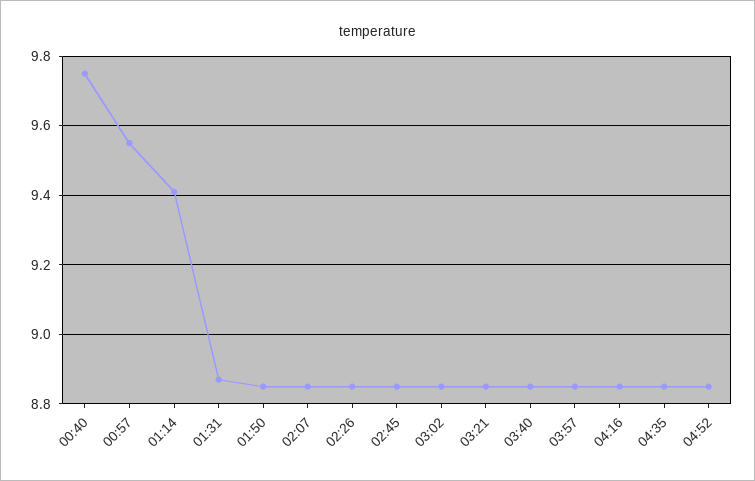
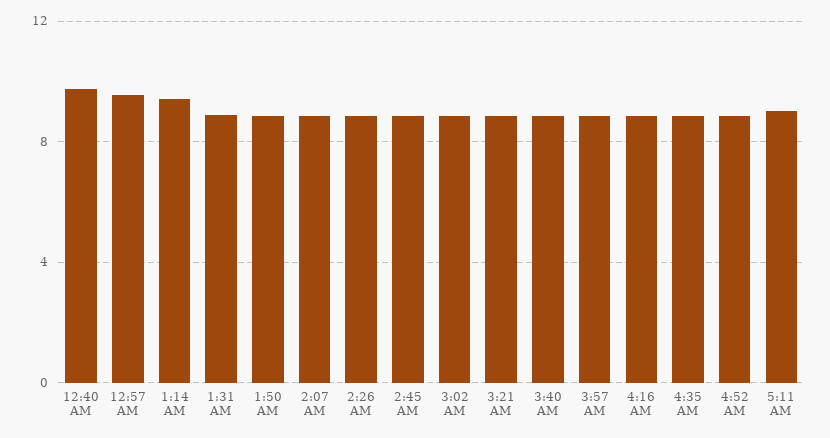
5:11 AM: none -> 9

